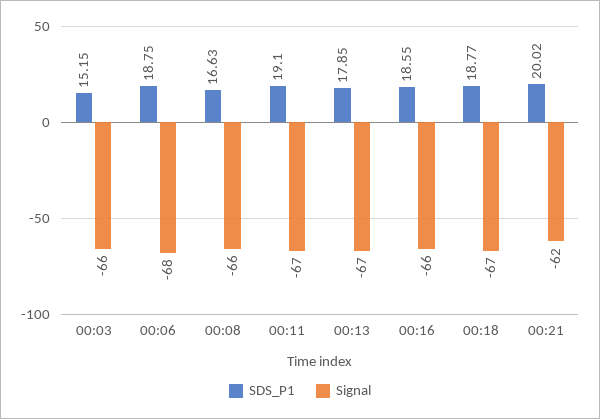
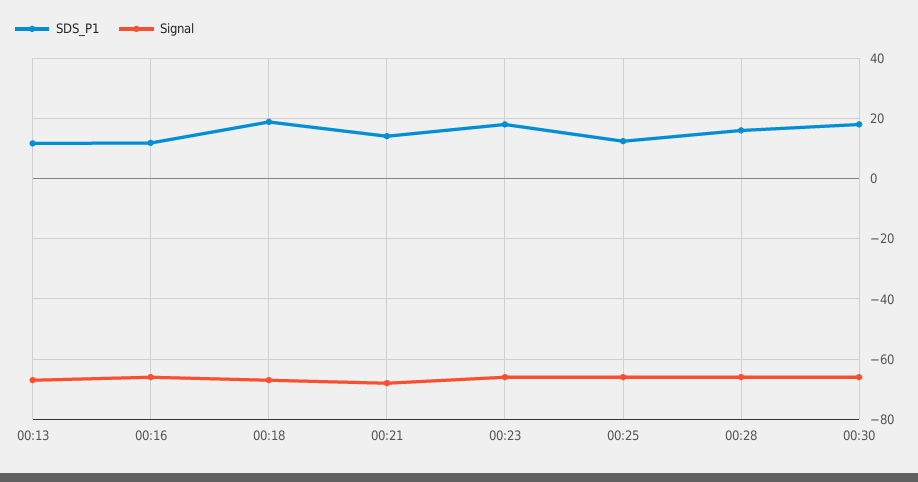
SDS_P1, 00:03: 15.15 -> none
Signal, 00:03: -66 -> none
SDS_P1, 00:06: 18.75 -> none
Signal, 00:06: -68 -> none
SDS_P1, 00:08: 16.63 -> none
Signal, 00:08: -66 -> none
SDS_P1, 00:11: 19.1 -> none
Signal, 00:11: -67 -> none
SDS_P1, 00:13: 17.85 -> 12
SDS_P1, 00:16: 18.55 -> 12
SDS_P1, 00:21: 20.02 -> 14
Signal, 00:21: -62 -> -68
SDS_P1, 00:23: none -> 18
Signal, 00:23: none -> -66
SDS_P1, 00:25: none -> 12
Signal, 00:25: none -> -66
SDS_P1, 00:28: none -> 16
Signal, 00:28: none -> -66
SDS_P1, 00:30: none -> 18
Signal, 00:30: none -> -66

